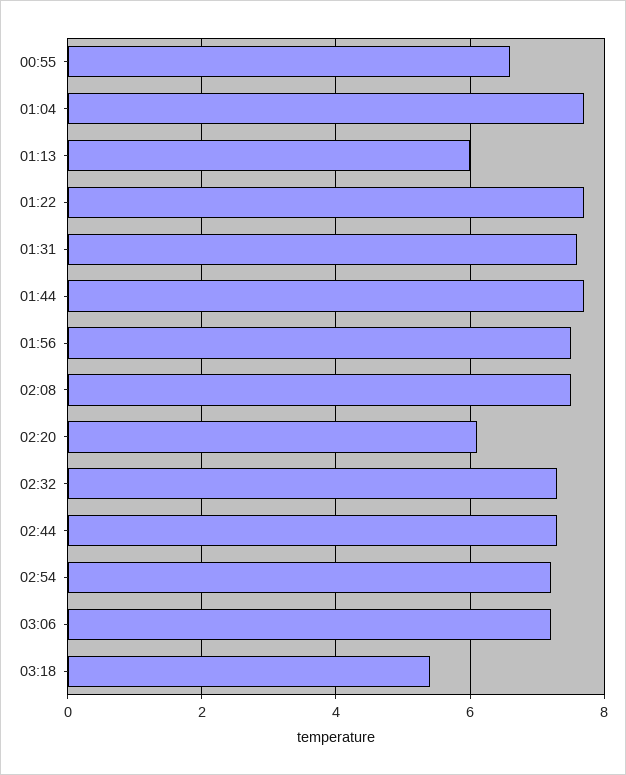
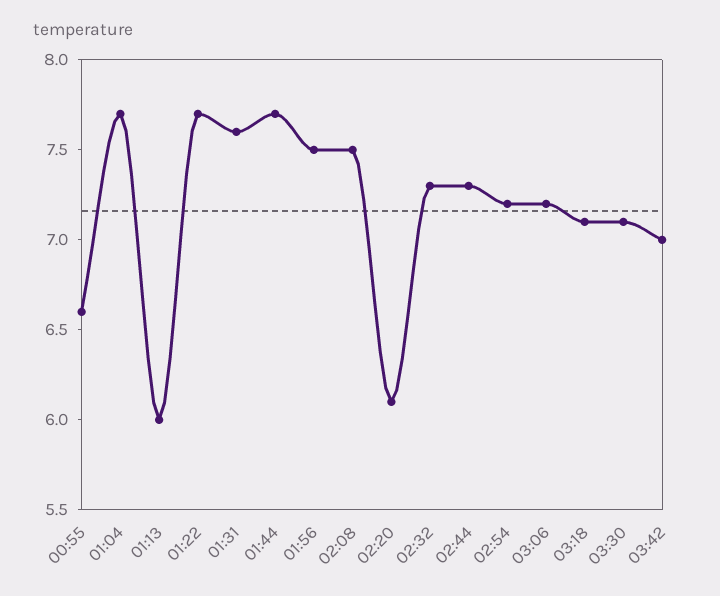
03:18: 5.5 -> 7.1
03:30: none -> 7.1
03:42: none -> 7

